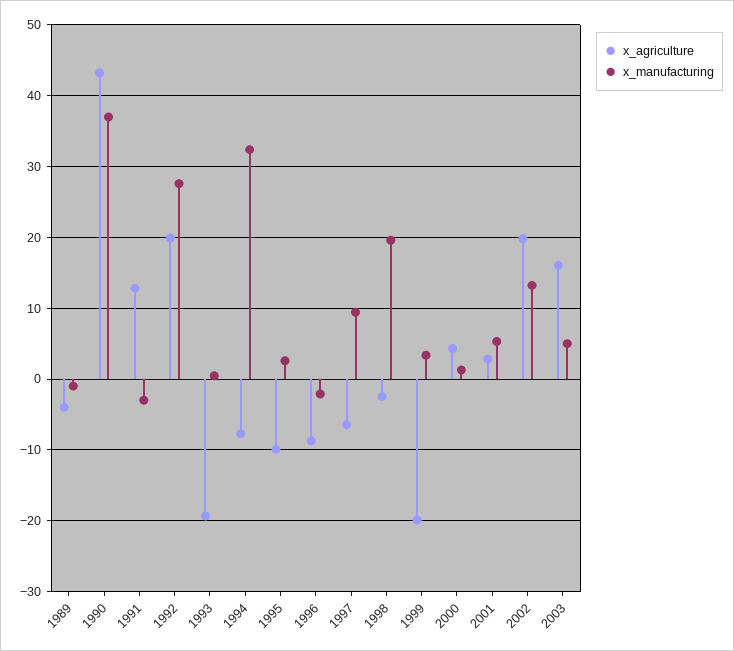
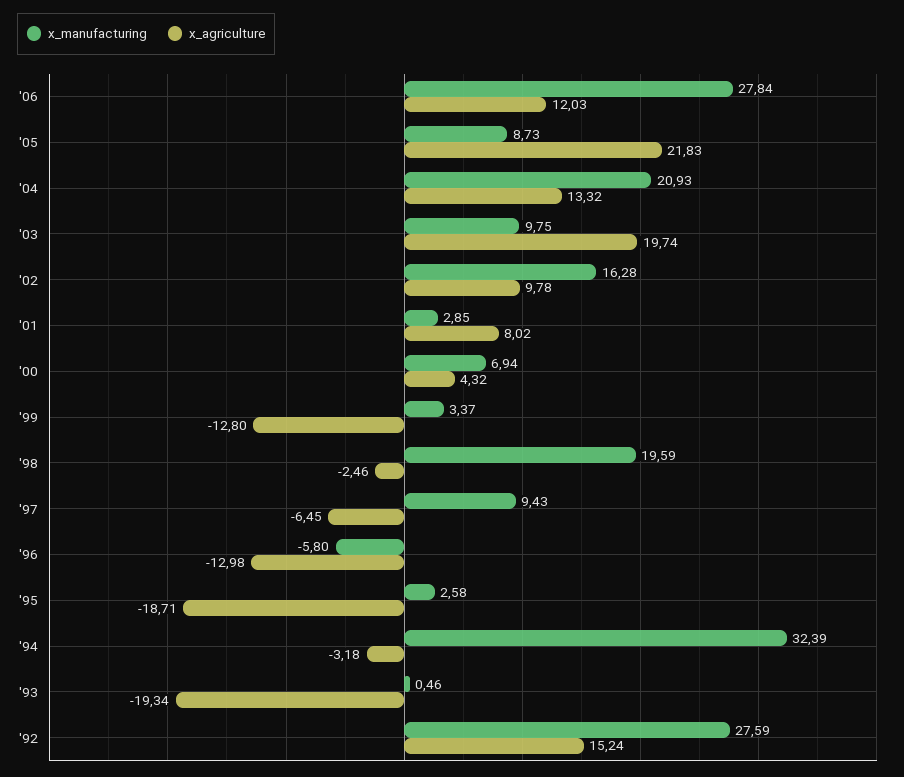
x_agriculture, 1989: -4 -> none
x_manufacturing, 1989: -1 -> none
x_agriculture, 1990: 43 -> none
x_manufacturing, 1990: 37 -> none
x_agriculture, 1991: 13 -> none
x_manufacturing, 1991: -3 -> none
x_agriculture, 1992: 20 -> 15.24
x_agriculture, 1994: -8 -> -3.18
x_agriculture, 1995: -10 -> -18.71
x_agriculture, 1996: -9 -> -12.98
x_manufacturing, 1996: -2 -> -5.8
x_agriculture, 1999: -20 -> -12.8
x_manufacturing, 2000: 1 -> 6.94
x_agriculture, 2001: 3 -> 8.02
x_manufacturing, 2001: 5 -> 2.85
x_agriculture, 2002: 20 -> 9.78
x_manufacturing, 2002: 13 -> 16.28
x_agriculture, 2003: 16 -> 19.74
x_manufacturing, 2003: 5 -> 9.75
x_manufacturing, '06: none -> 27.84
x_agriculture, '06: none -> 12.03
x_manufacturing, '05: none -> 8.73
x_agriculture, '05: none -> 21.83
x_manufacturing, '04: none -> 20.93
x_agriculture, '04: none -> 13.32

